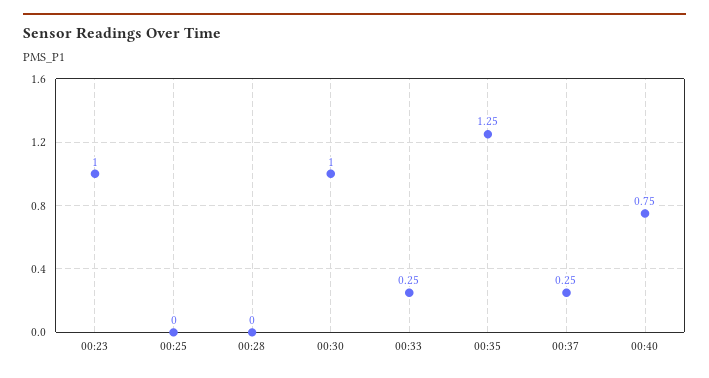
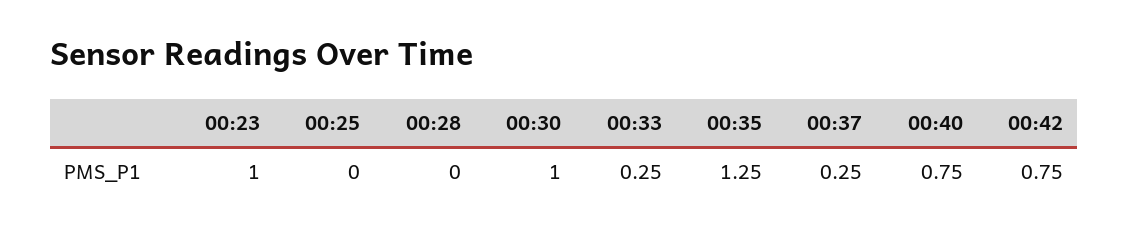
00:42: none -> 0.75

